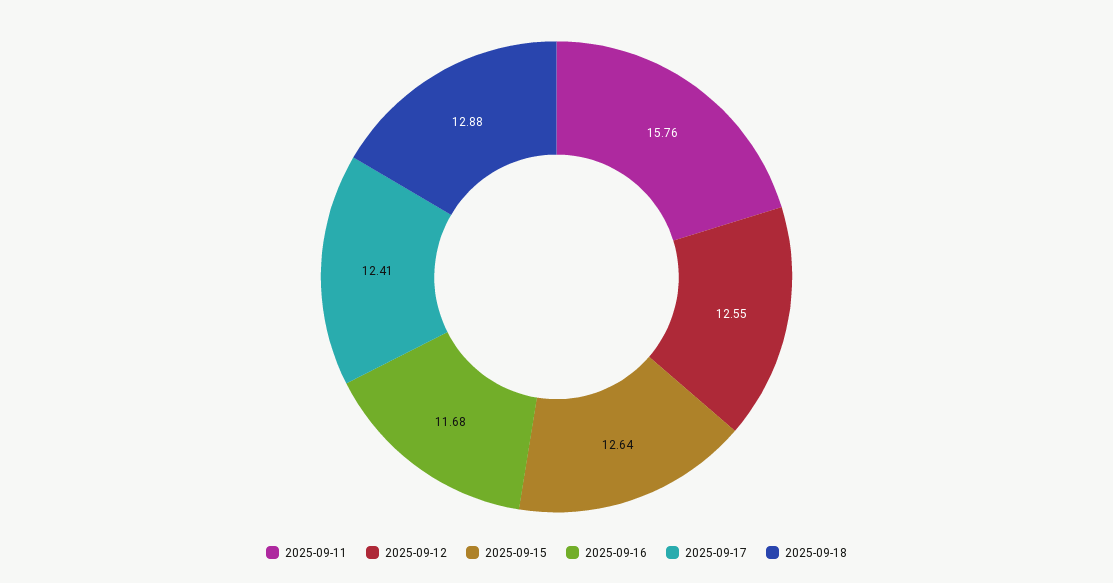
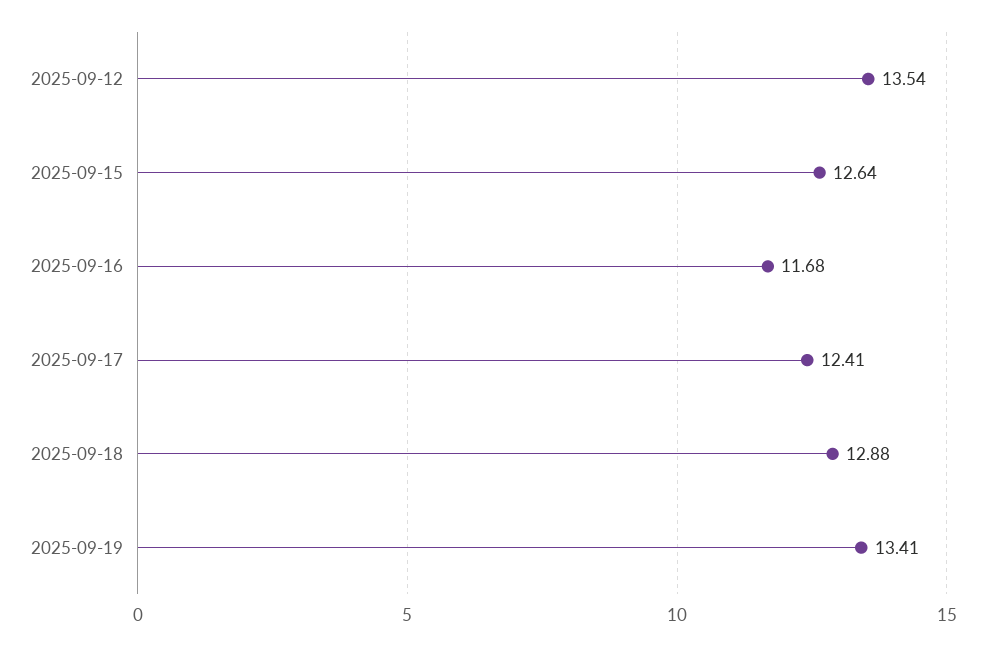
2025-09-11: 15.76 -> none
2025-09-12: 12.55 -> 13.54
2025-09-19: none -> 13.41

